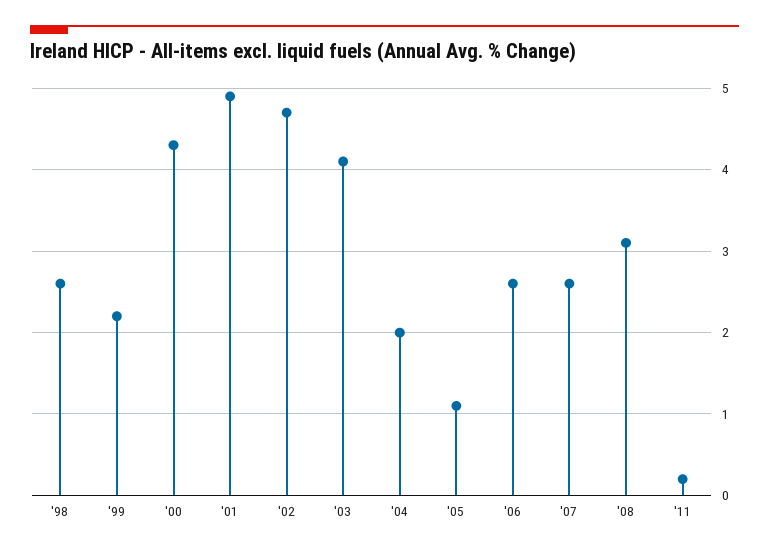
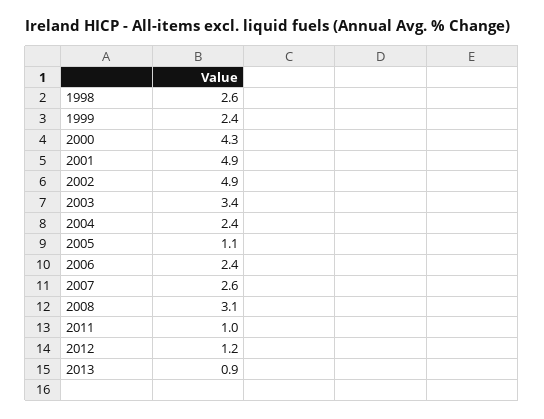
'99: 2.2 -> 2.4
'02: 4.7 -> 4.9
'03: 4.1 -> 3.4
'04: 2 -> 2.4
'06: 2.6 -> 2.4
'11: 0.2 -> 1
2012: none -> 1.2
2013: none -> 0.9

